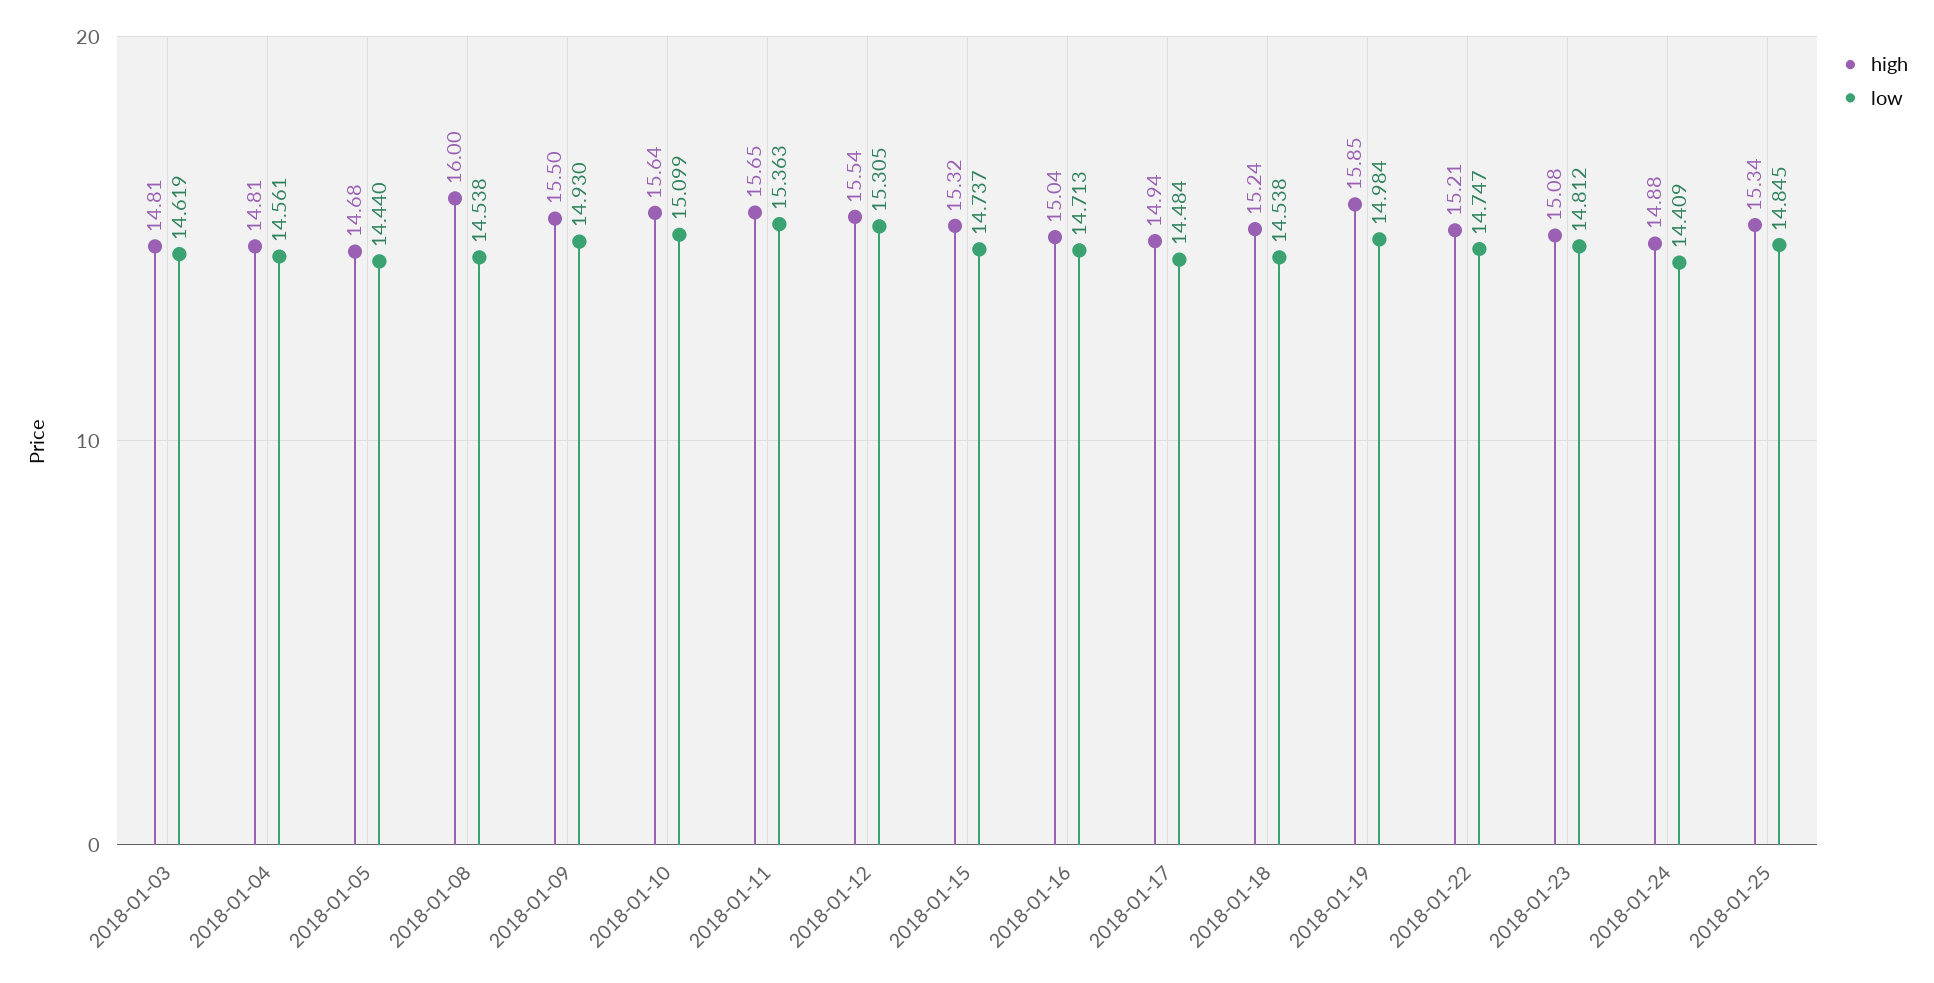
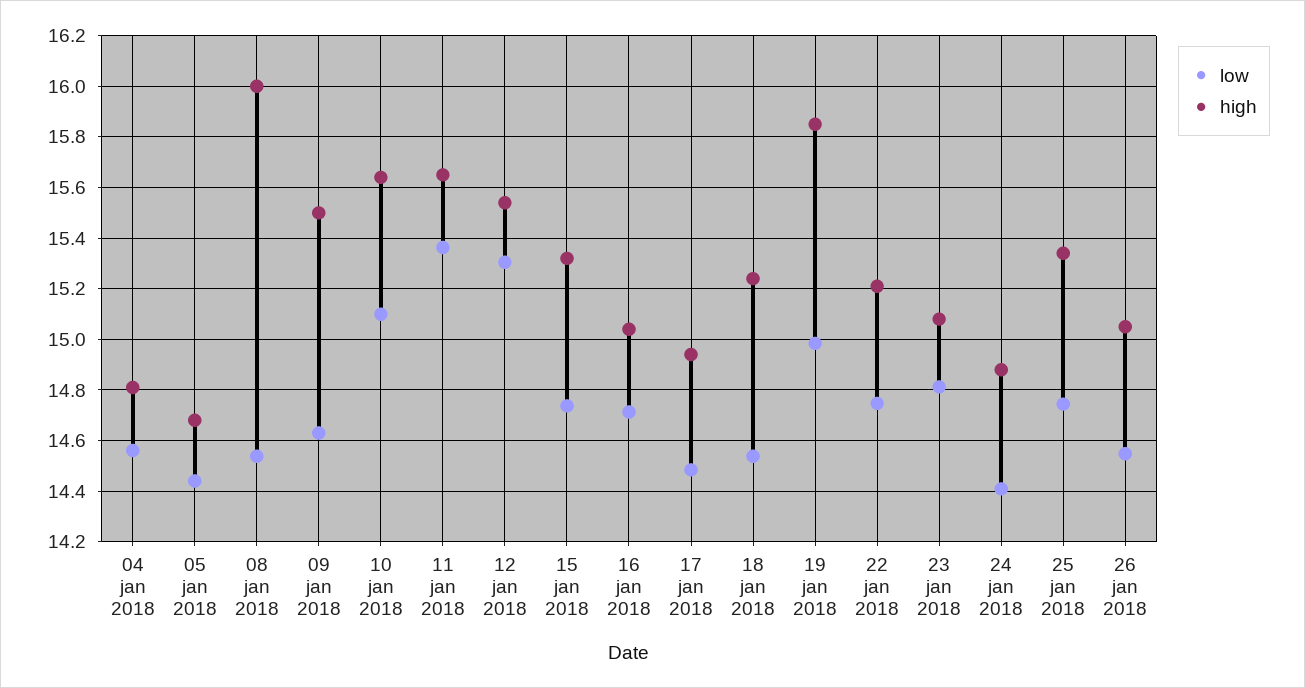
high, 2018-01-03: 14.81 -> none
low, 2018-01-03: 14.619 -> none
low, 2018-01-09: 14.93 -> 14.625
low, 2018-01-25: 14.845 -> 14.75
low, 26 jan 2018: none -> 14.55
high, 26 jan 2018: none -> 15.05

